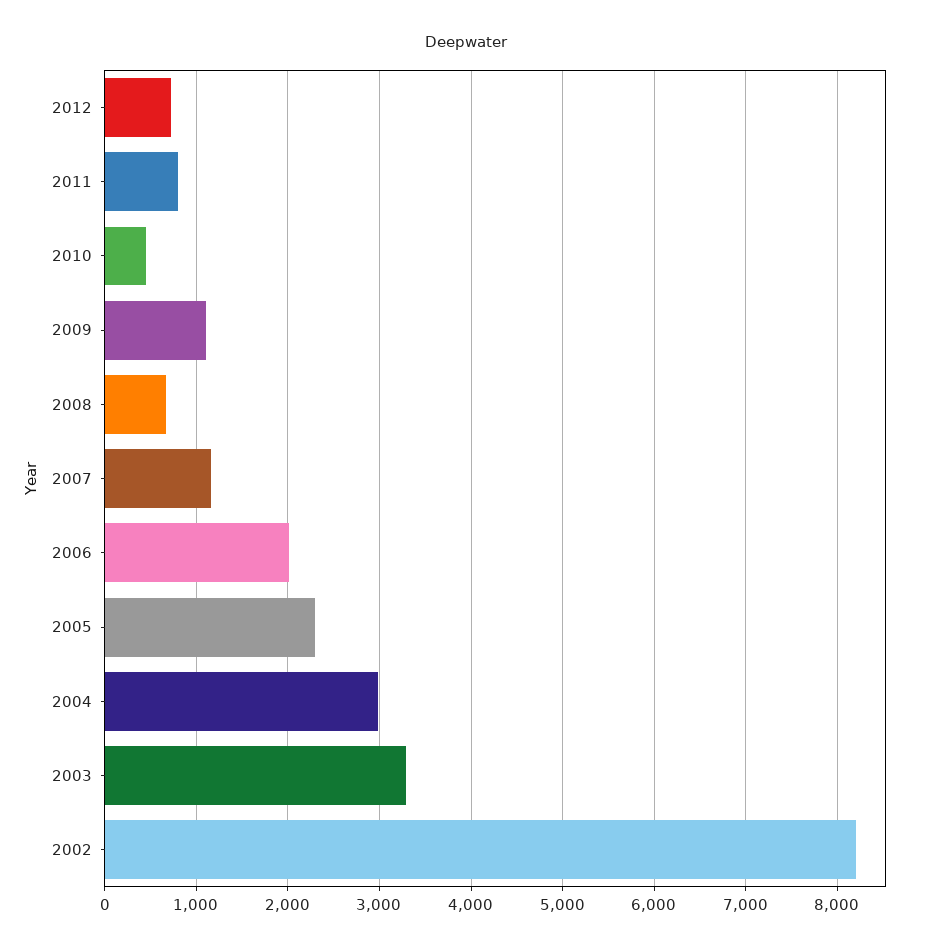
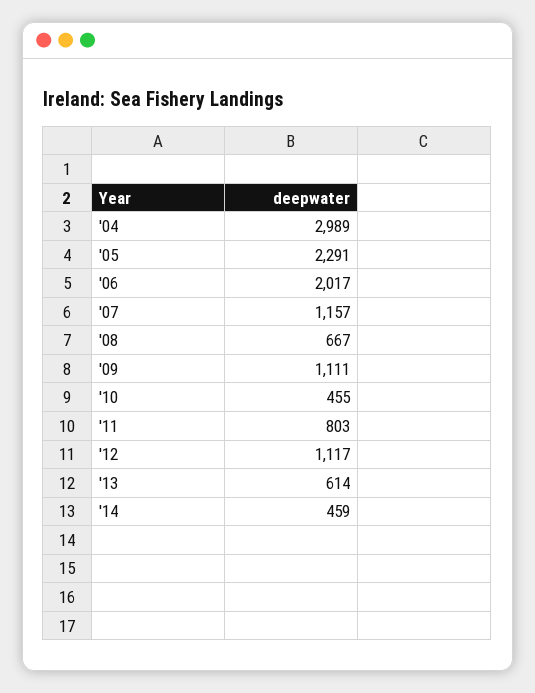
2012: 700 -> 1117
2003: 3300 -> none
2002: 8200 -> none
'13: none -> 614
'14: none -> 459

